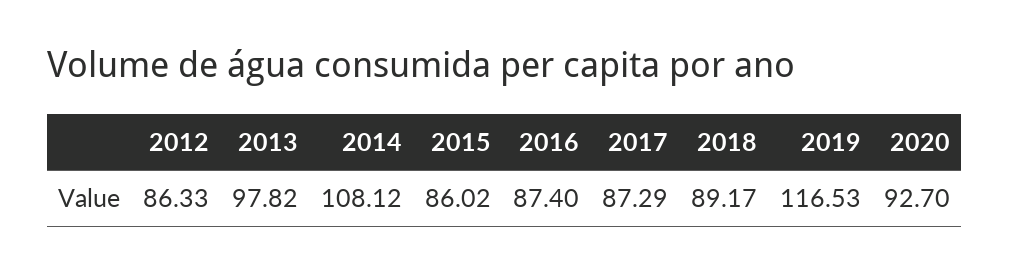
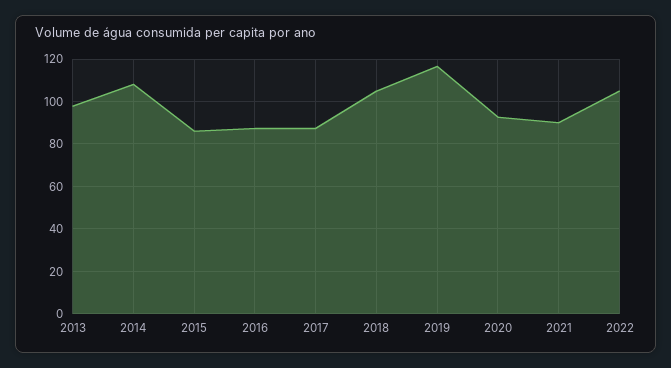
2012: 86.33 -> none
2018: 89.17 -> 105
2021: none -> 90
2022: none -> 105

